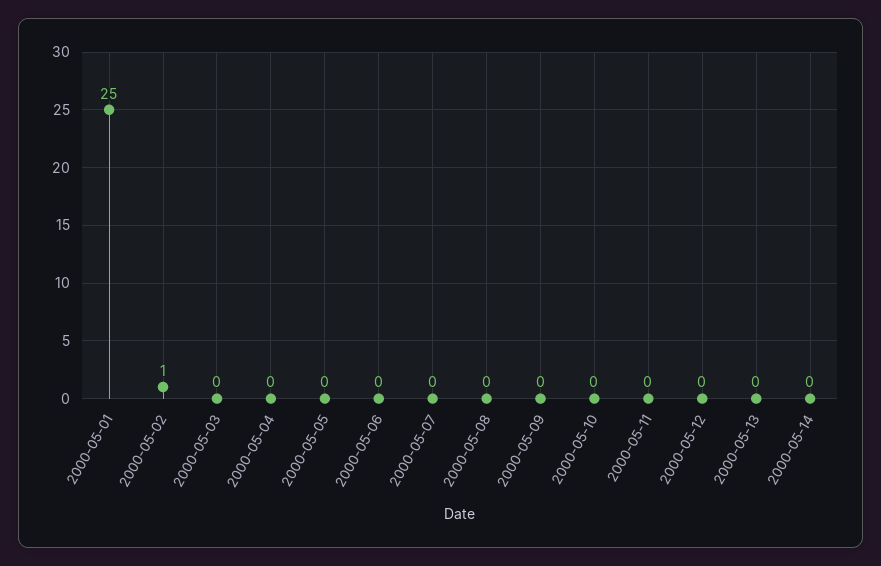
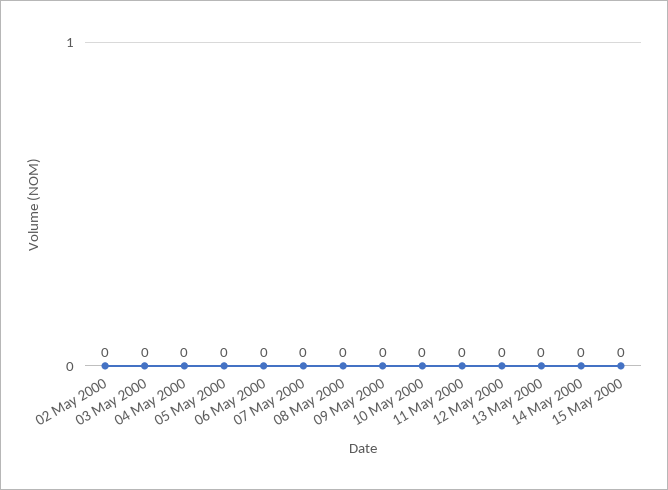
2000-05-01: 25 -> none
2000-05-02: 1 -> 0
15 May 2000: none -> 0

